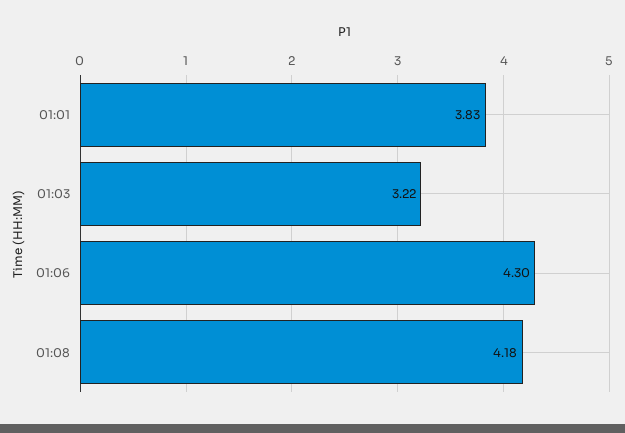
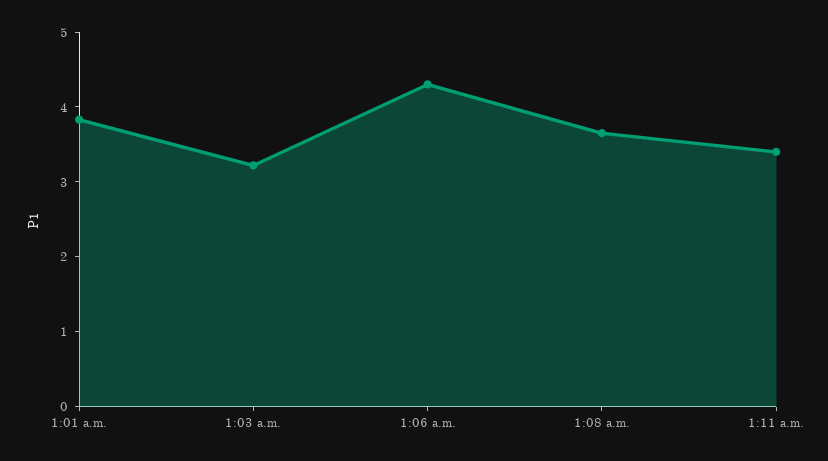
01:08: 4.18 -> 3.6
1:11 a.m.: none -> 3.4

